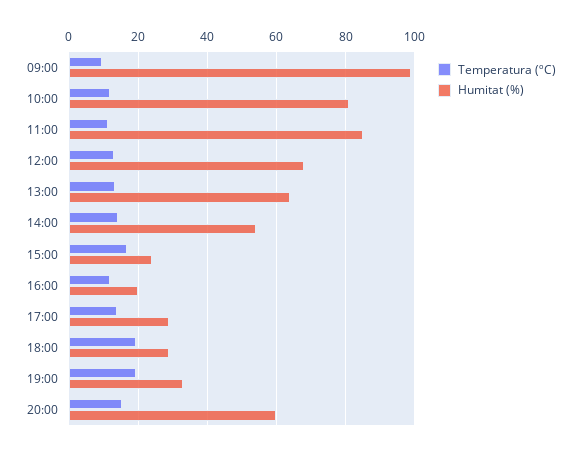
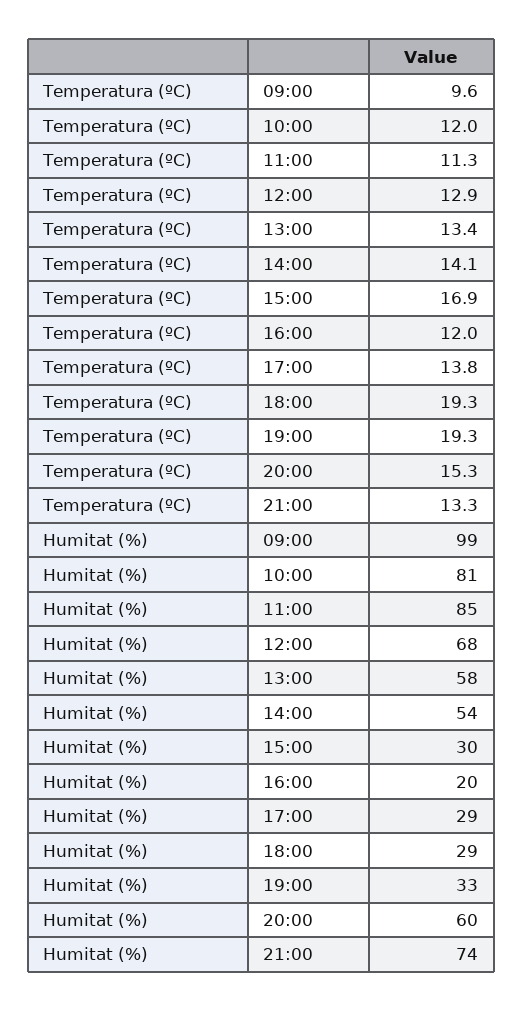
Humitat (%), 13:00: 64 -> 58
Humitat (%), 15:00: 24 -> 30
Temperatura (ºC), 21:00: none -> 13.3
Humitat (%), 21:00: none -> 74

